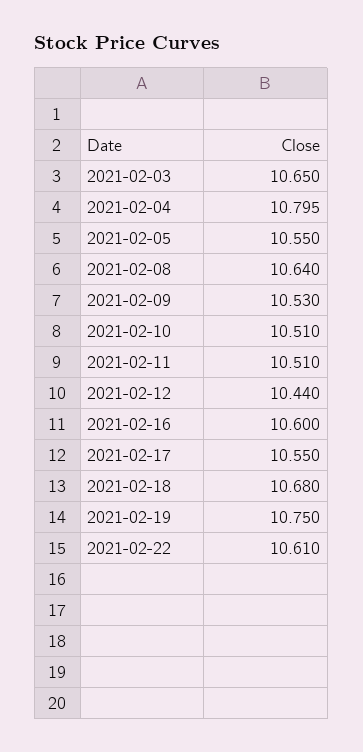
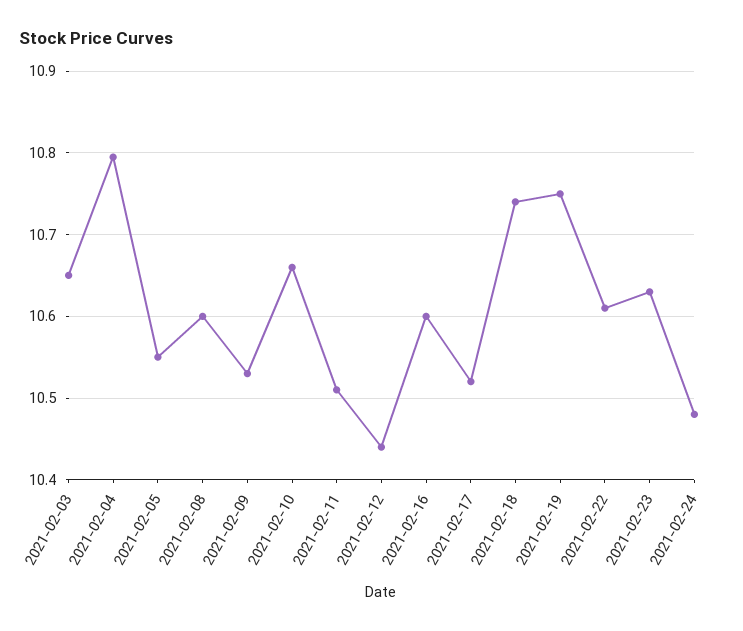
2021-02-08: 10.64 -> 10.6
2021-02-10: 10.51 -> 10.66
2021-02-17: 10.55 -> 10.52
2021-02-18: 10.68 -> 10.74
2021-02-23: none -> 10.63
2021-02-24: none -> 10.48

